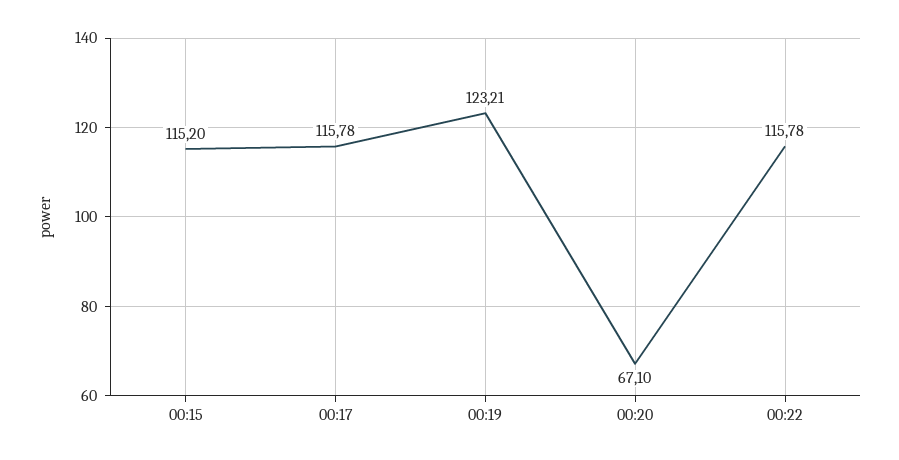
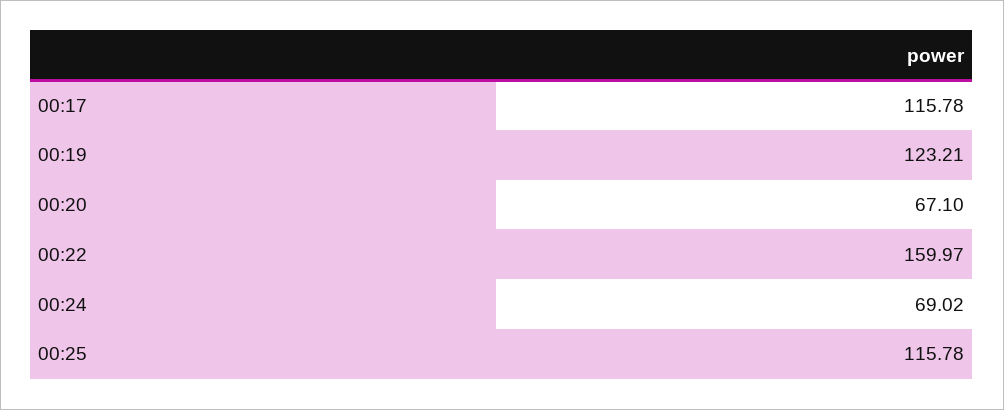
00:15: 115.2 -> none
00:22: 115.78 -> 159.97
00:24: none -> 69.02
00:25: none -> 115.78

